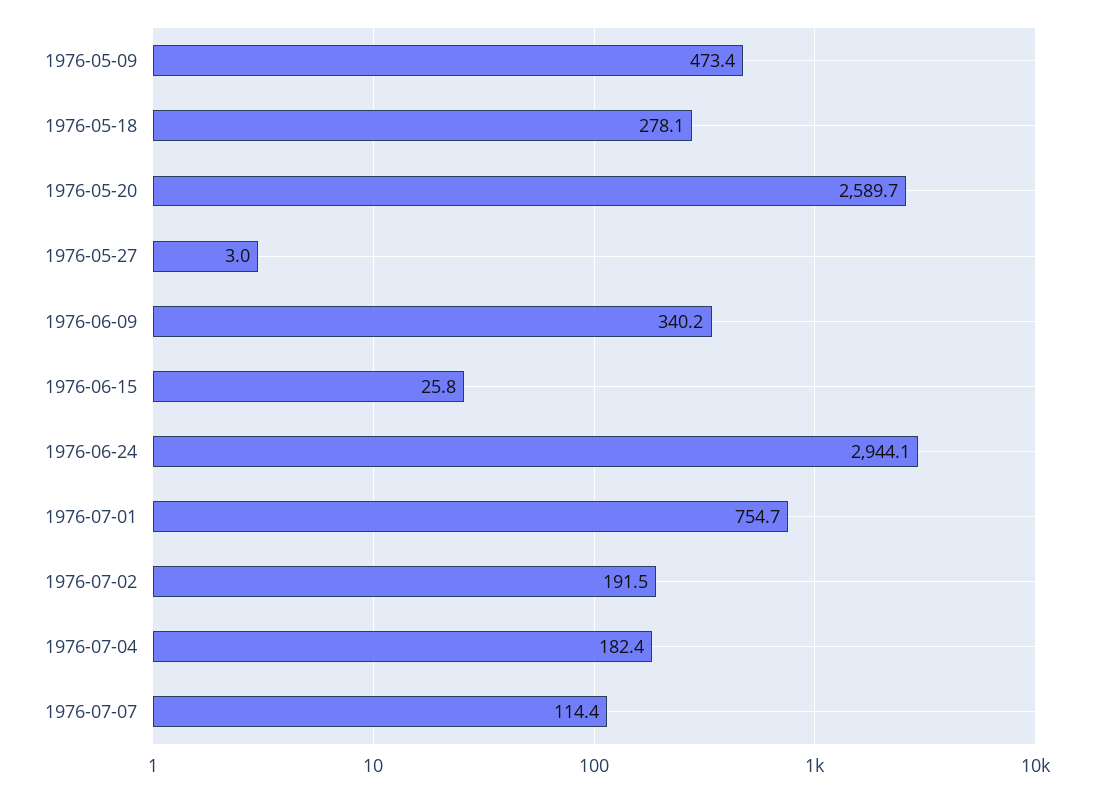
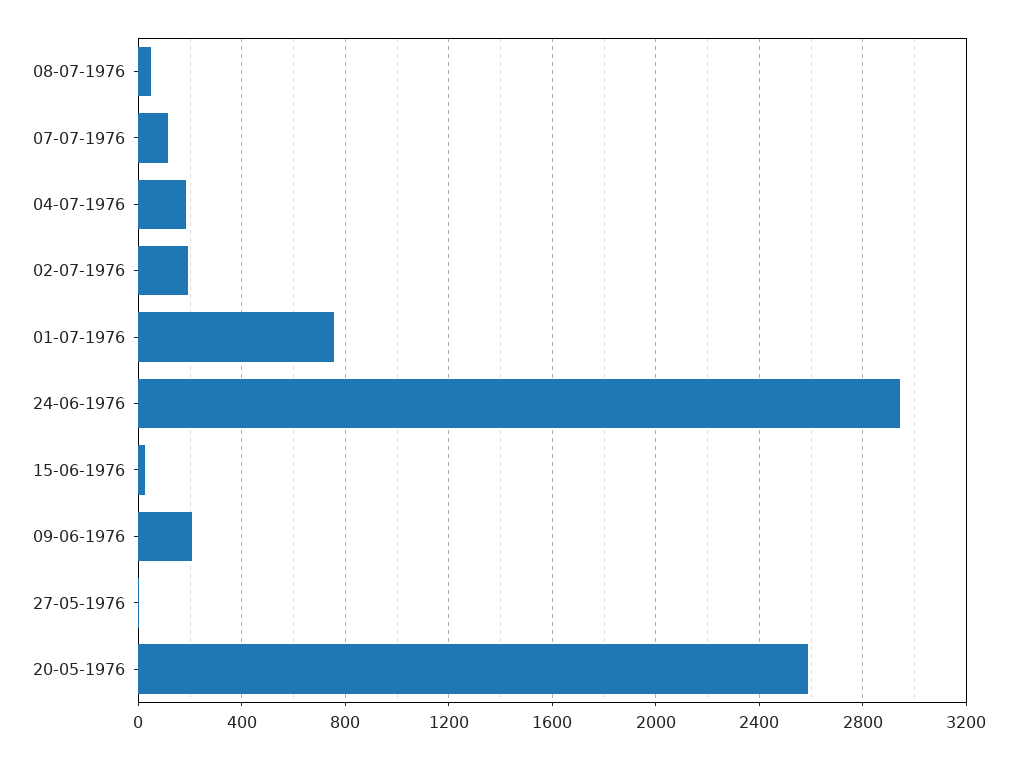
1976-05-09: 473.4 -> none
1976-05-18: 278.1 -> none
1976-06-09: 340.2 -> 200
08-07-1976: none -> 50

